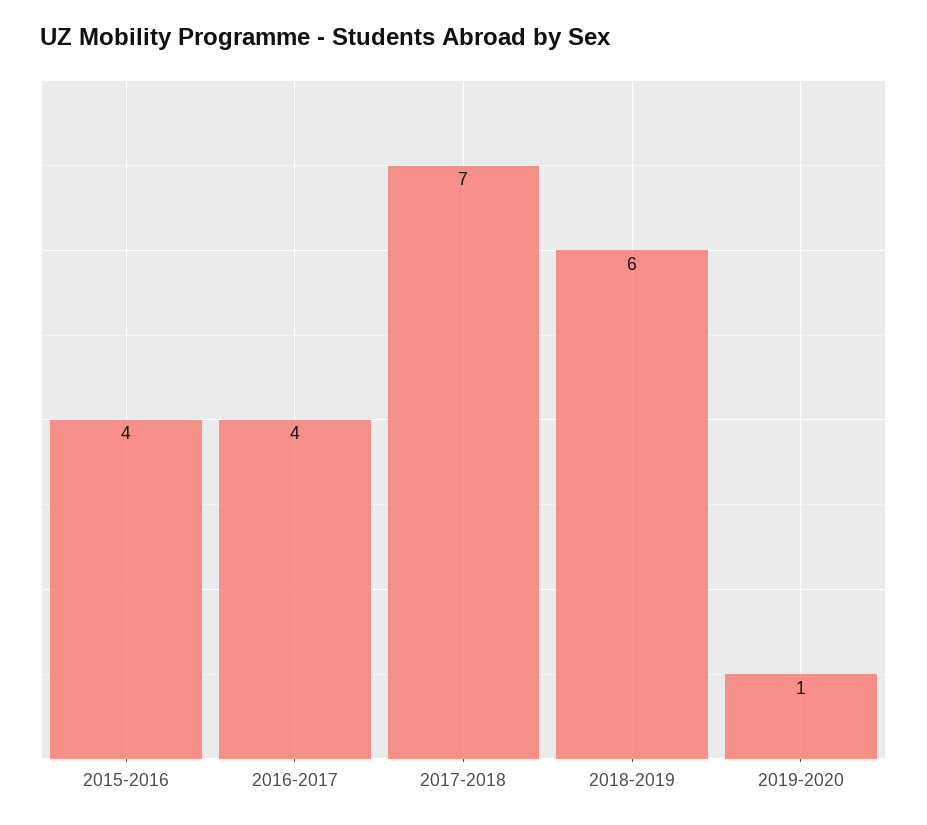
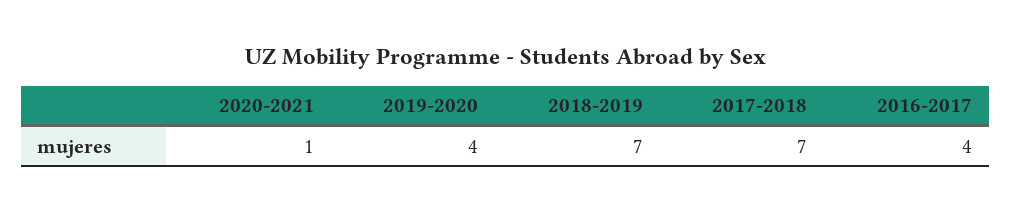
2015-2016: 4 -> none
2018-2019: 6 -> 7
2019-2020: 1 -> 4
2020-2021: none -> 1

